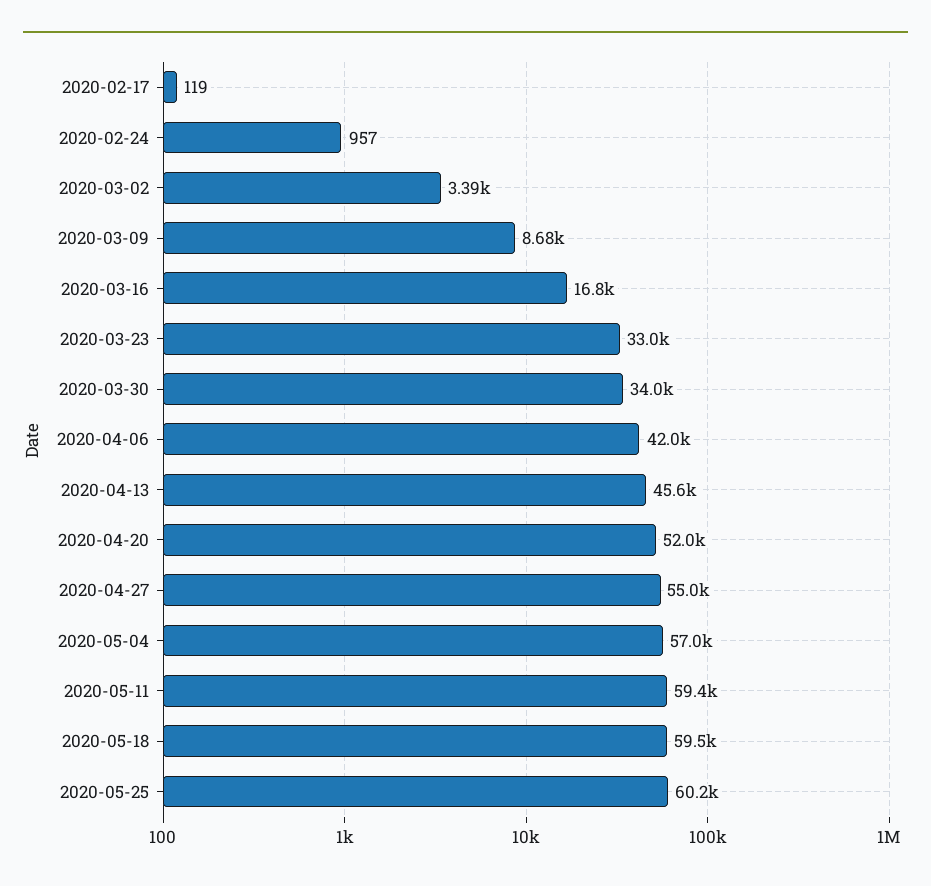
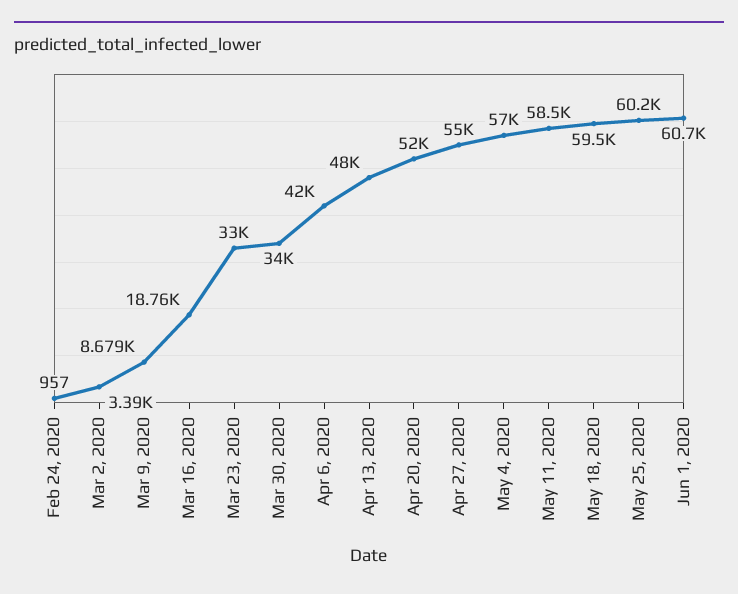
2020-02-17: 119 -> none
2020-03-16: 16800 -> 18760
2020-04-13: 45600 -> 48000
2020-05-11: 59400 -> 58500
Jun 1, 2020: none -> 60700

